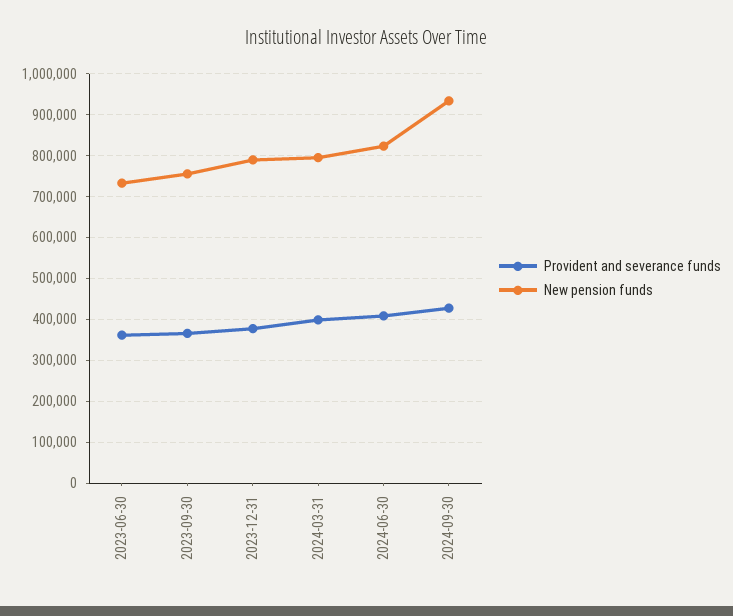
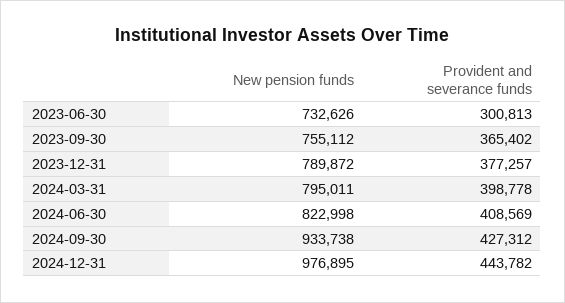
Provident and severance funds, 2023-06-30: 360000 -> 300813
New pension funds, 2024-12-31: none -> 976895
Provident and severance funds, 2024-12-31: none -> 443782

